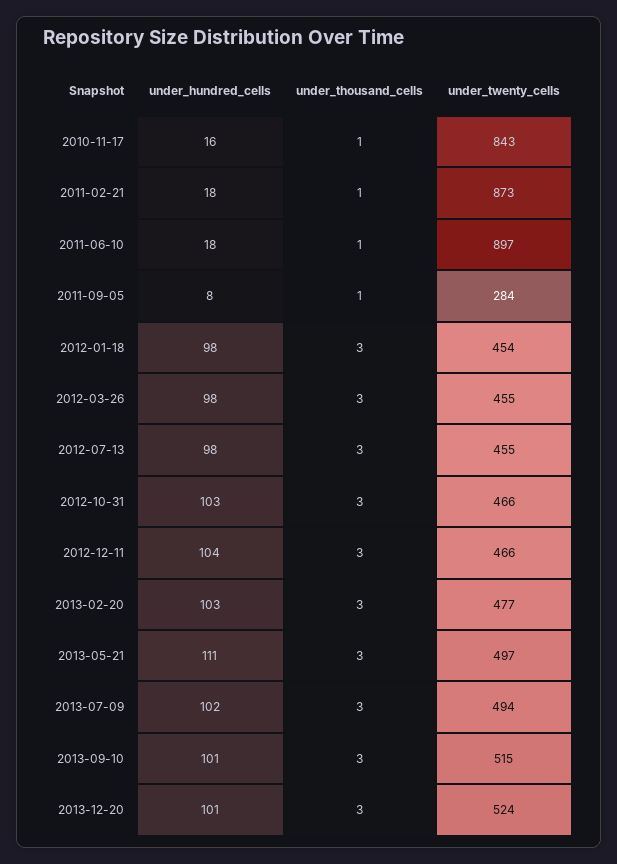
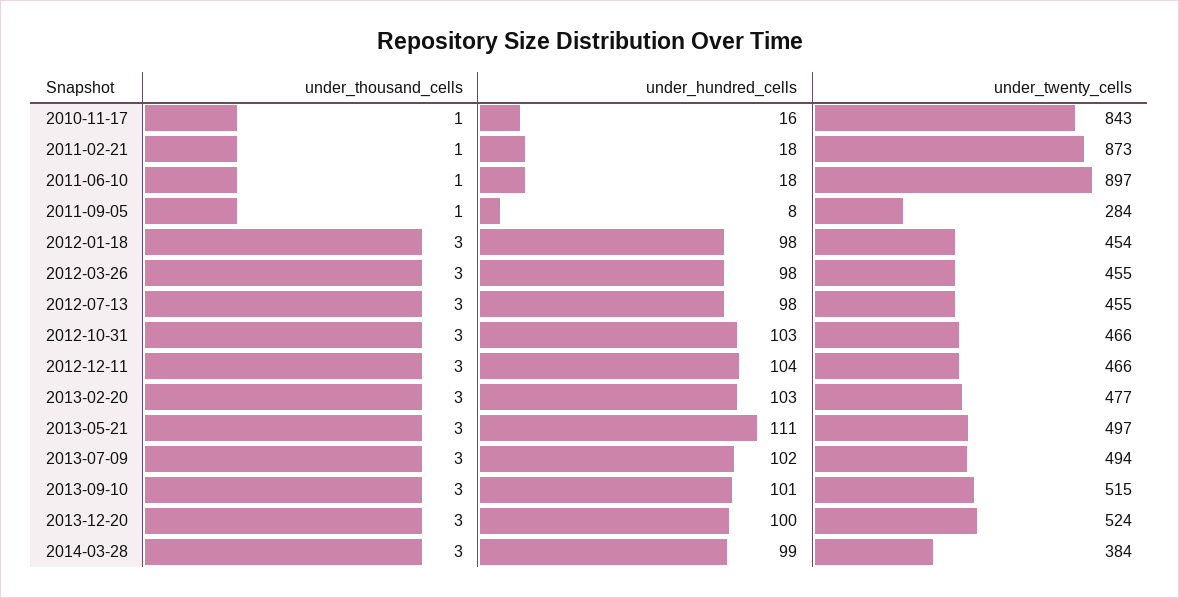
under_hundred_cells, 2013-12-20: 101 -> 100
under_thousand_cells, 2014-03-28: none -> 3
under_hundred_cells, 2014-03-28: none -> 99
under_twenty_cells, 2014-03-28: none -> 384

